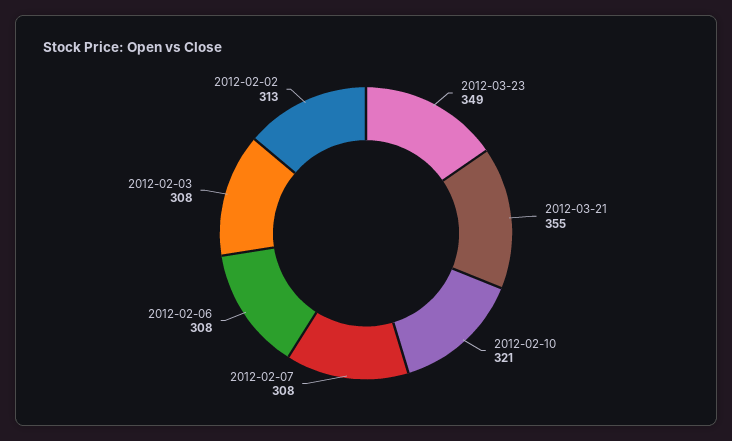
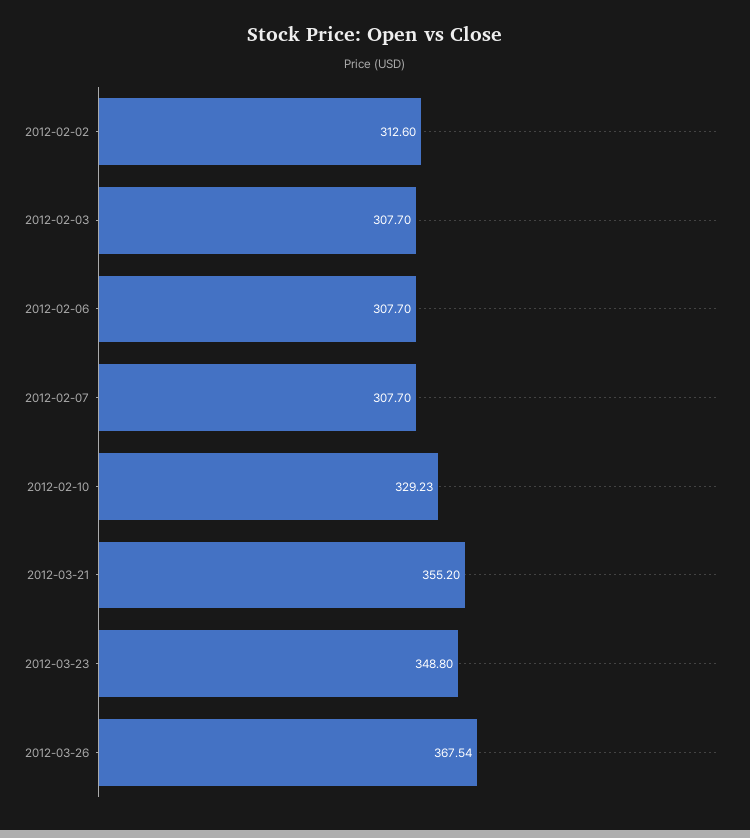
2012-02-10: 321 -> 329.23
2012-03-26: none -> 367.54

